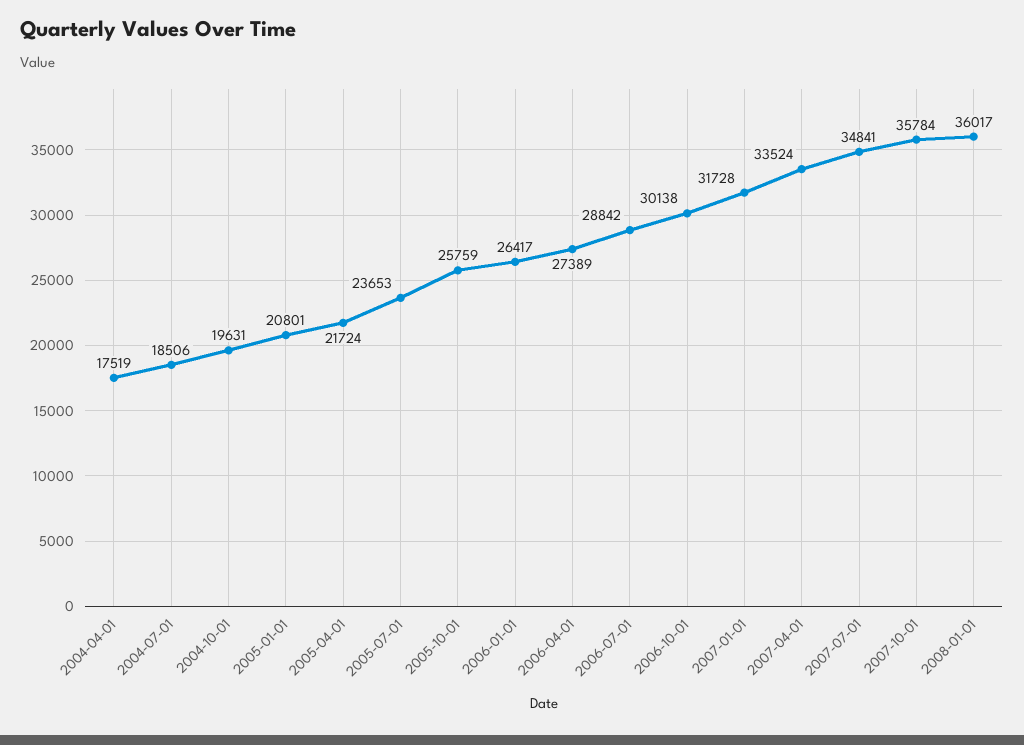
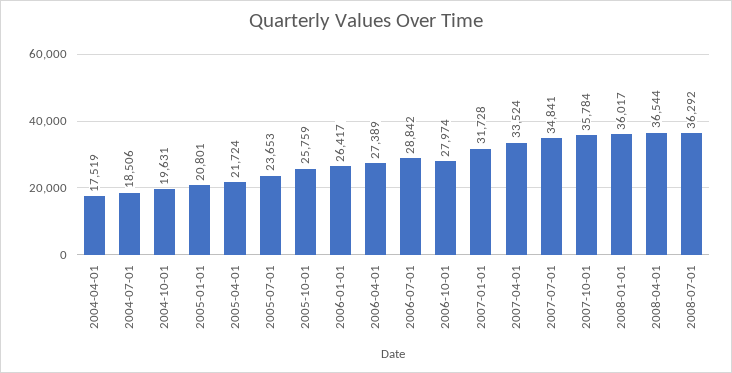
2006-10-01: 30138 -> 27974
2008-04-01: none -> 36544
2008-07-01: none -> 36292

